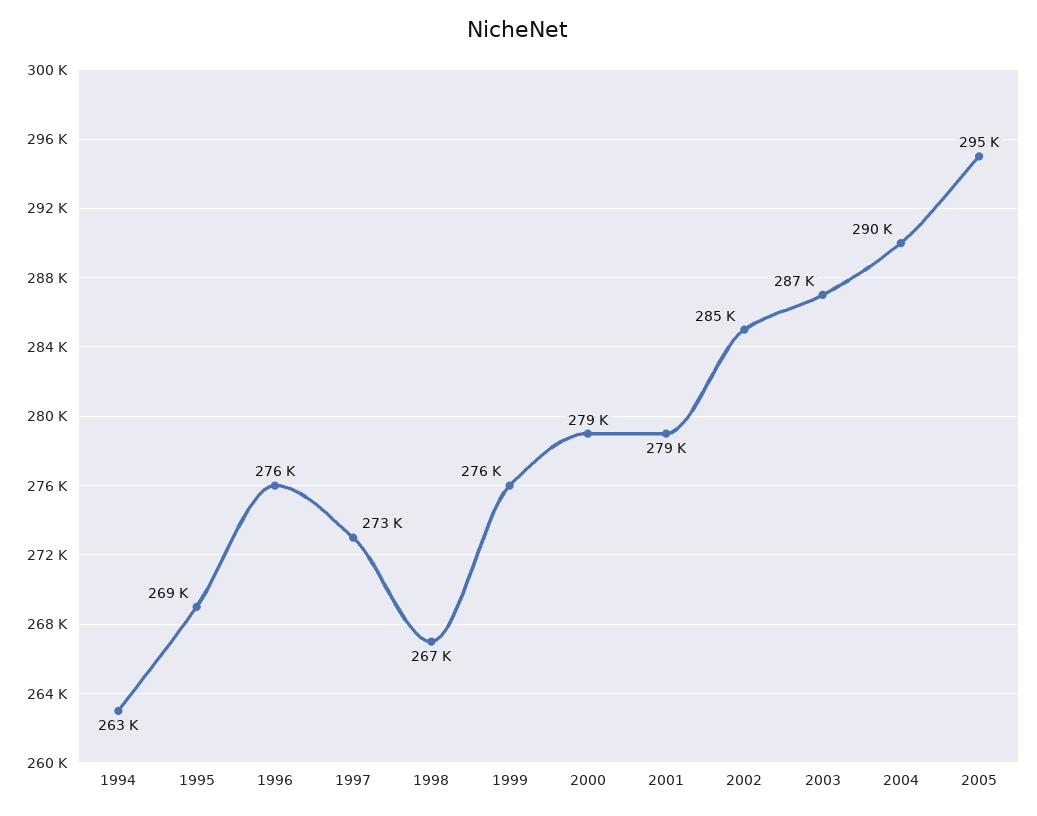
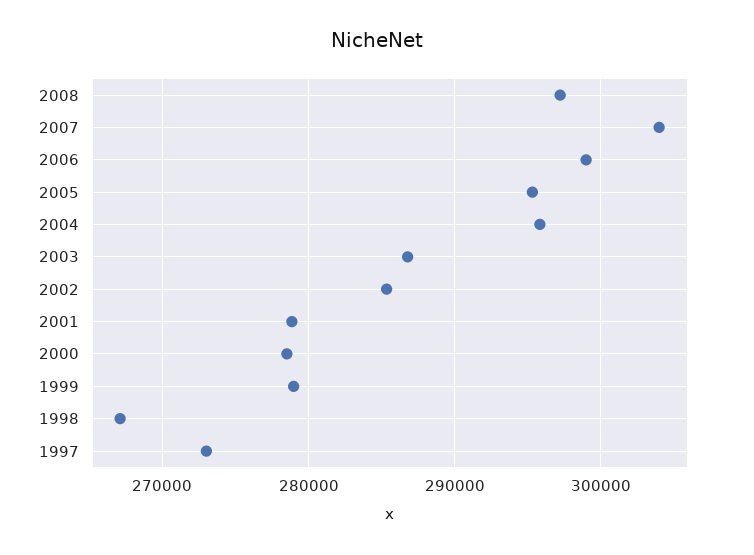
1994: 263000 -> none
1995: 269000 -> none
1996: 276000 -> none
1999: 276000 -> 279000
2004: 290000 -> 296000
2008: none -> 297000
2007: none -> 304000
2006: none -> 299000

